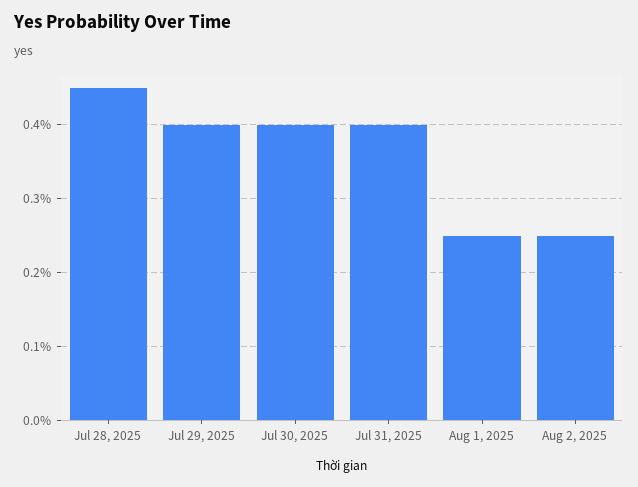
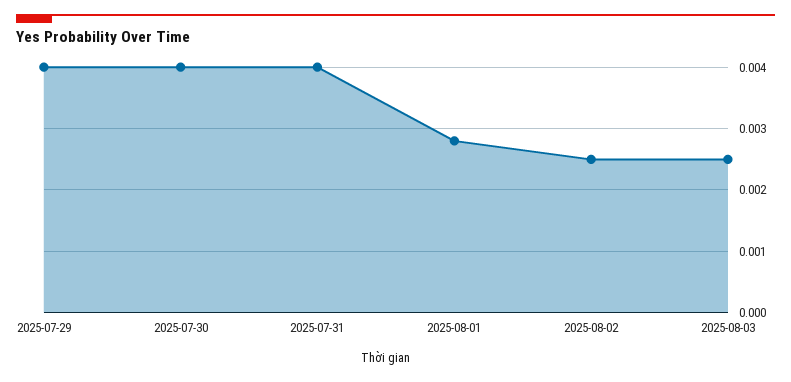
Jul 28, 2025: 0.0045 -> none
Aug 1, 2025: 0.0025 -> 0.0028
2025-08-03: none -> 0.0025

